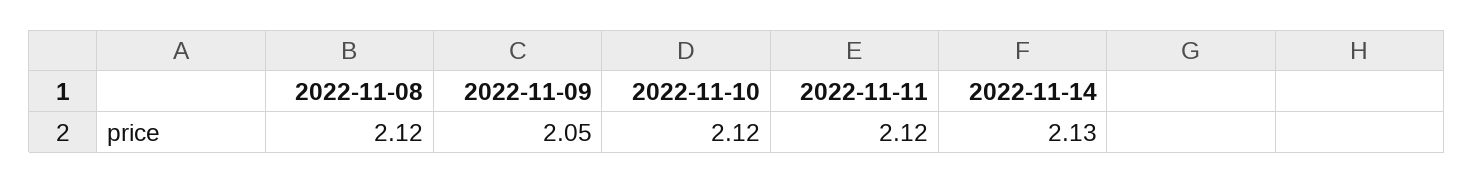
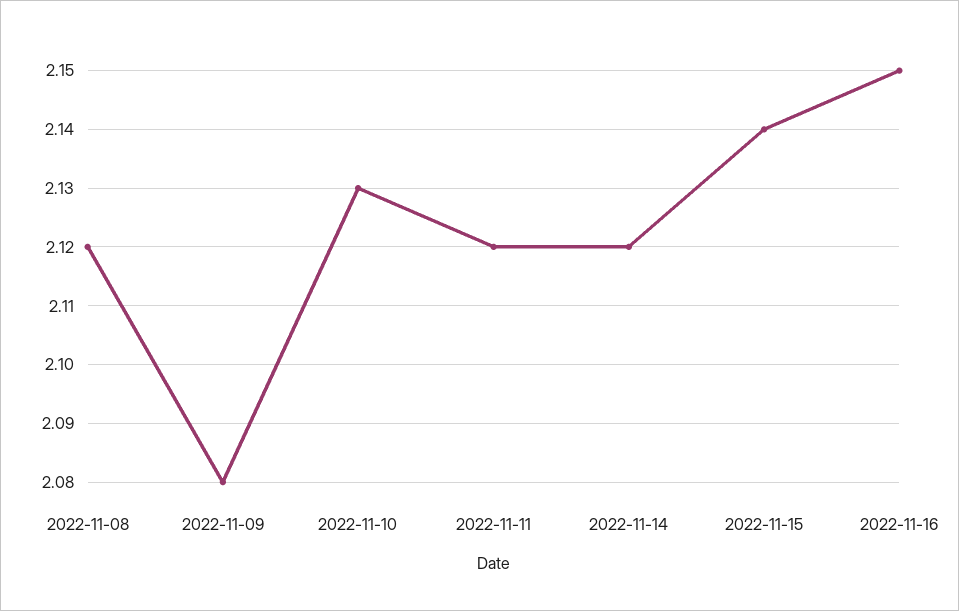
2022-11-09: 2.05 -> 2.08
2022-11-10: 2.12 -> 2.13
2022-11-14: 2.13 -> 2.12
2022-11-15: none -> 2.14
2022-11-16: none -> 2.15

